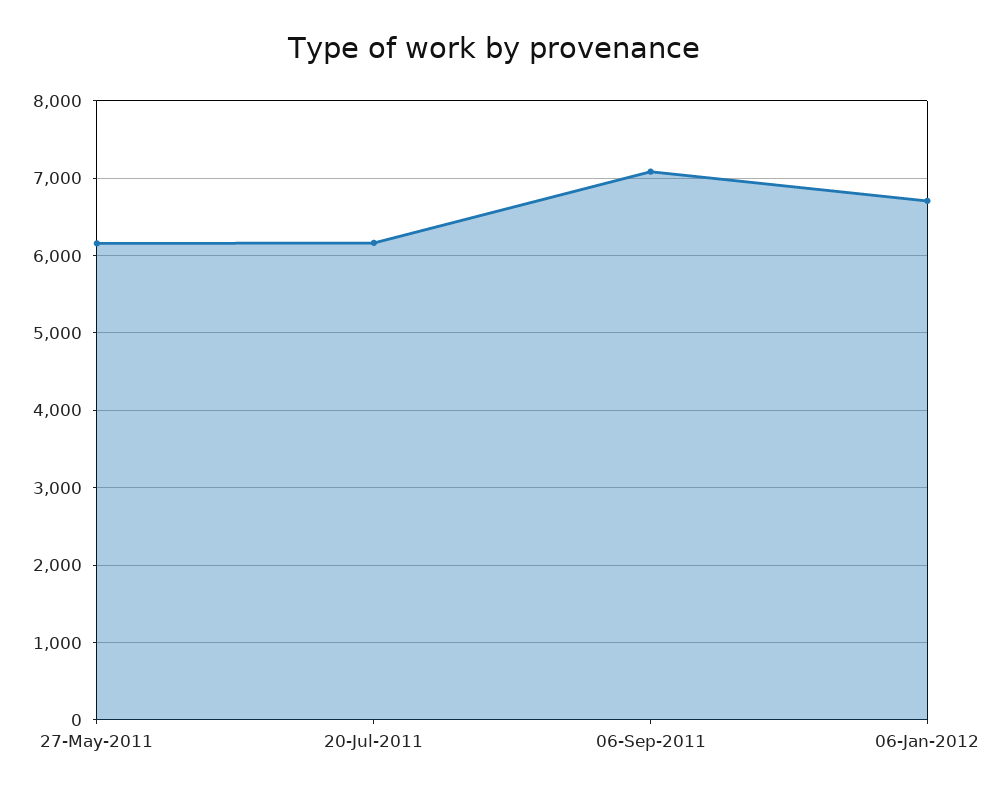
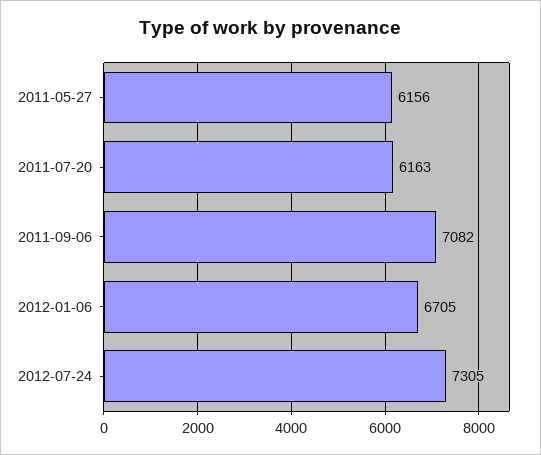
2012-07-24: none -> 7305

